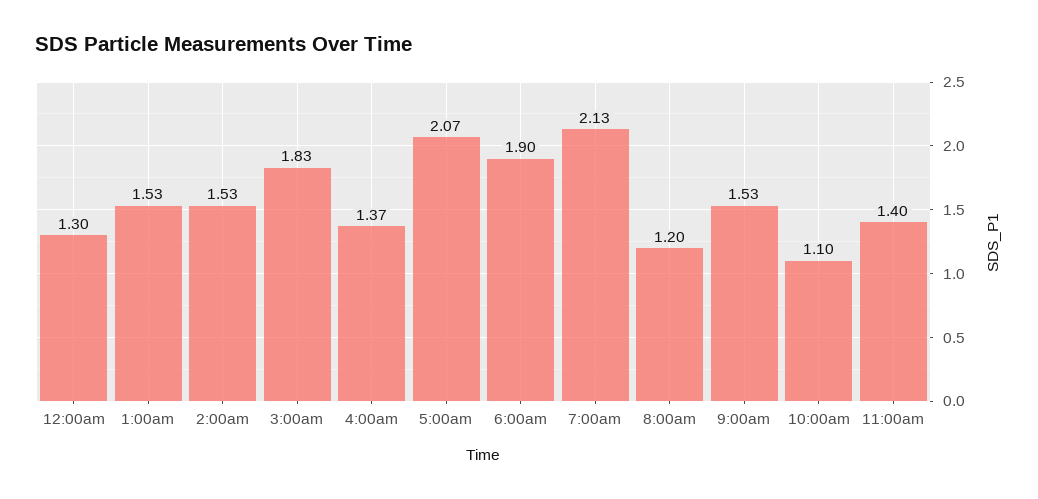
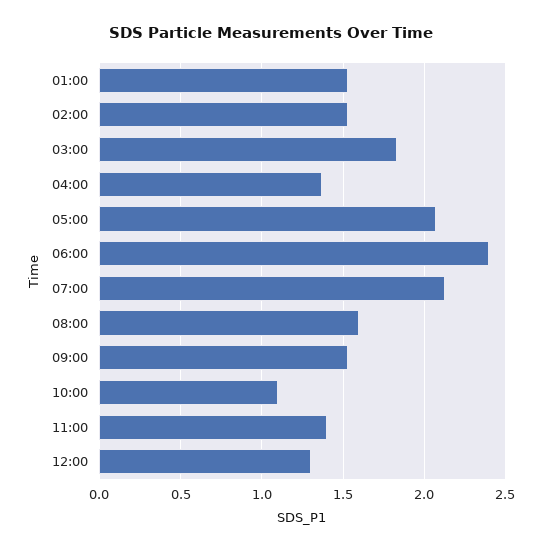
12:00am: 1.3 -> none
6:00am: 1.9 -> 2.4
8:00am: 1.2 -> 1.6
12:00: none -> 1.3

